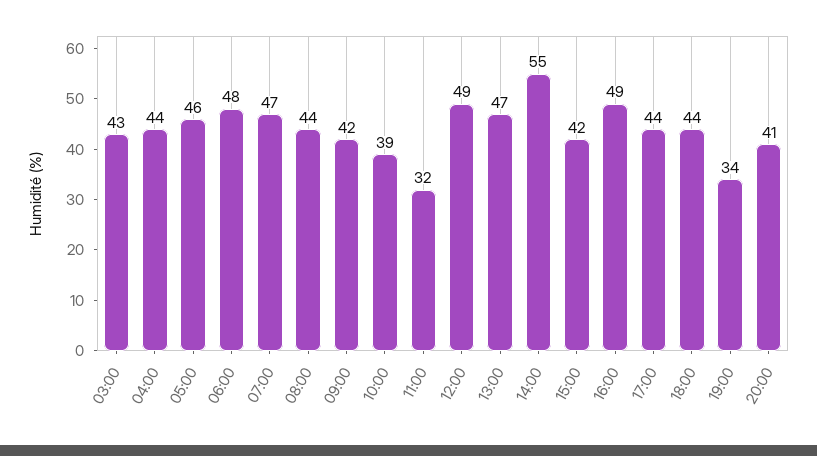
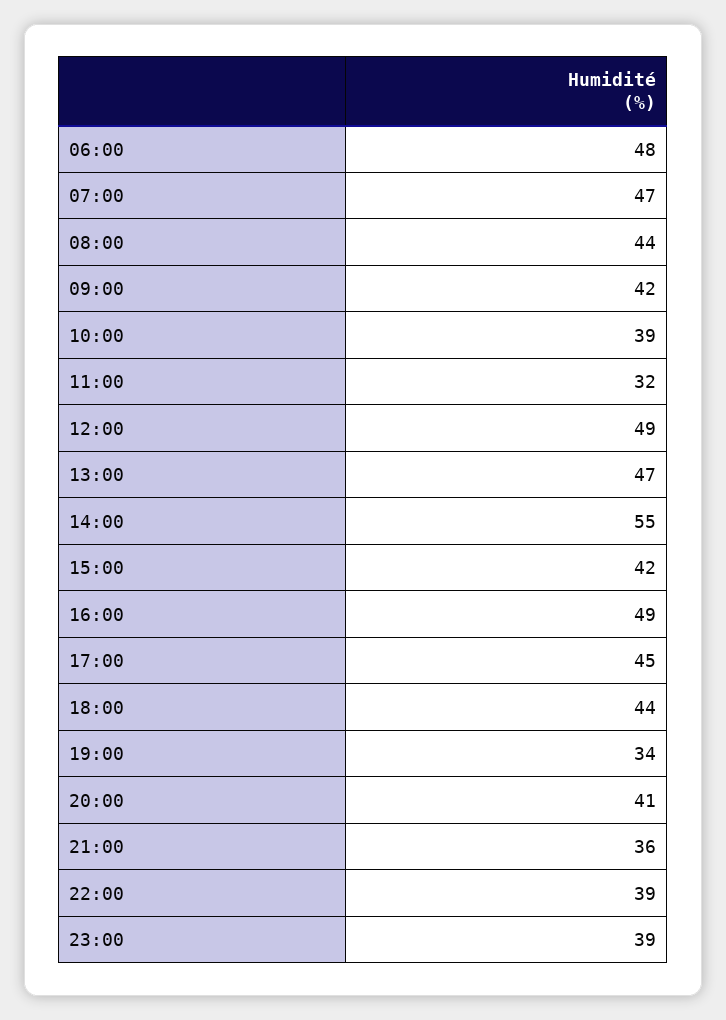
03:00: 43 -> none
04:00: 44 -> none
05:00: 46 -> none
17:00: 44 -> 45
21:00: none -> 36
22:00: none -> 39
23:00: none -> 39

